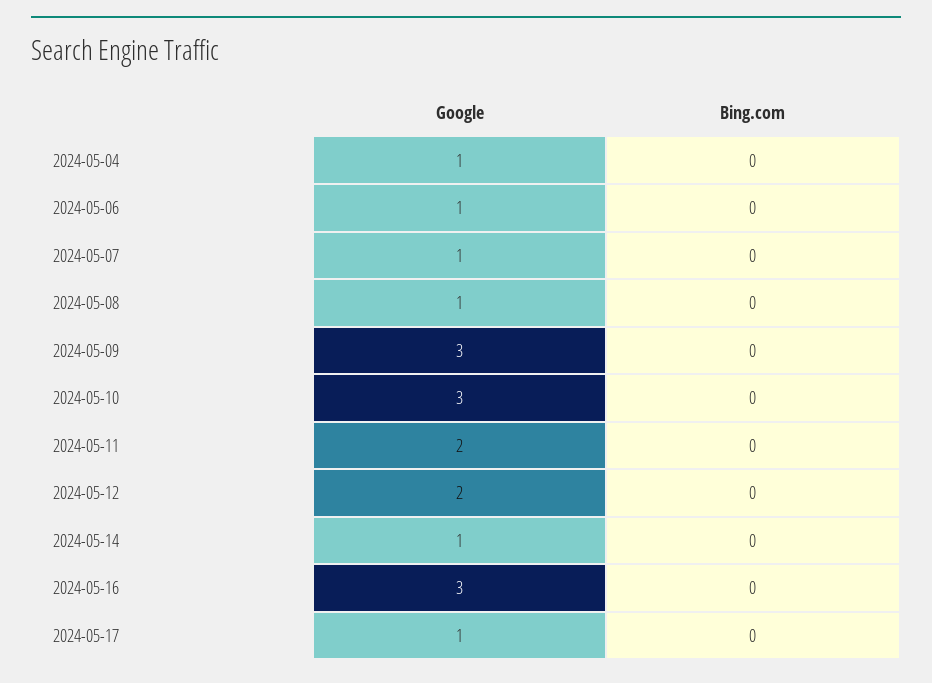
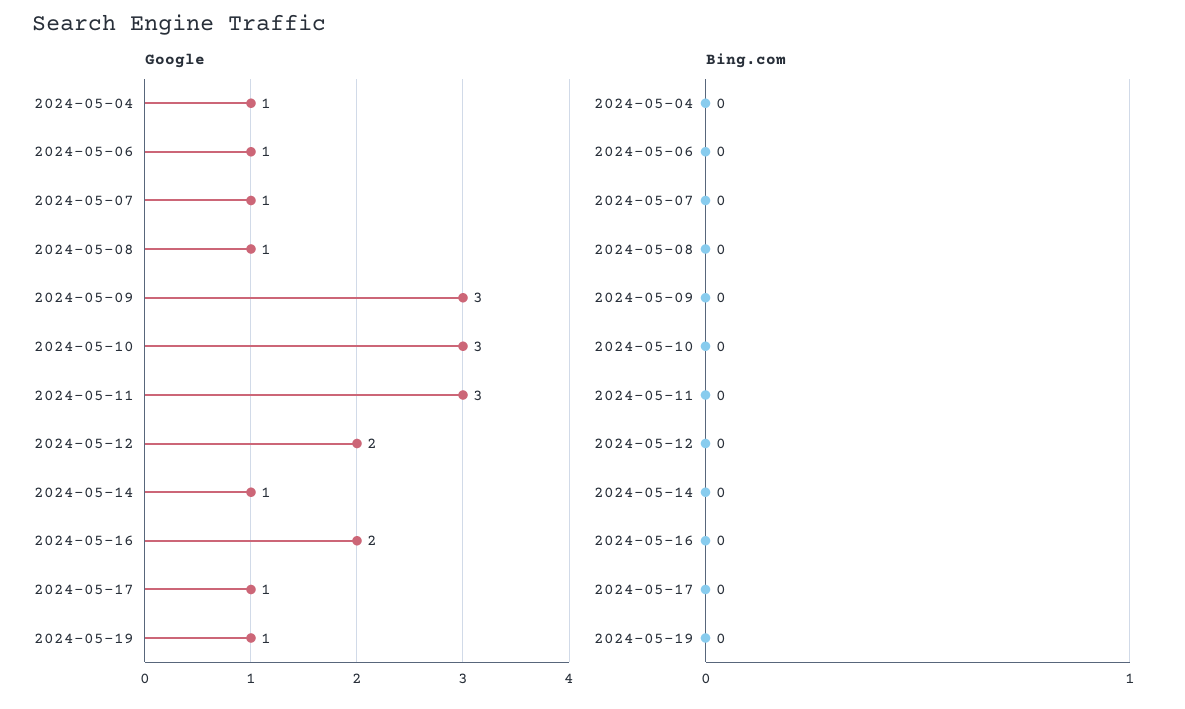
Google, 2024-05-11: 2 -> 3
Google, 2024-05-16: 3 -> 2
Google, 2024-05-19: none -> 1
Bing.com, 2024-05-19: none -> 0

